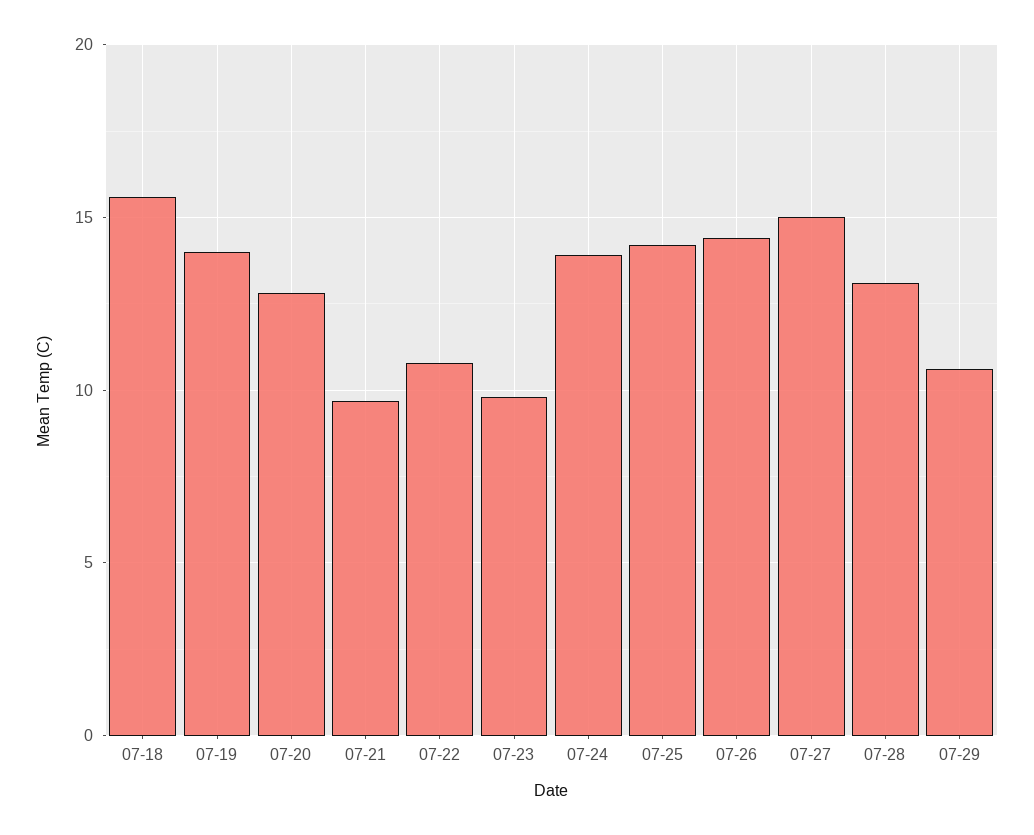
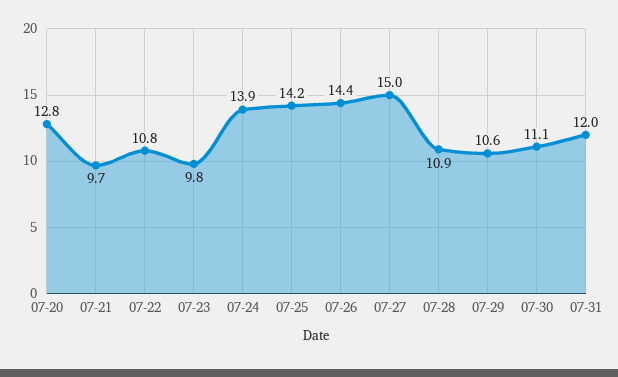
07-18: 15.5 -> none
07-19: 14 -> none
07-28: 13 -> 10.9
07-30: none -> 11.1
07-31: none -> 12

